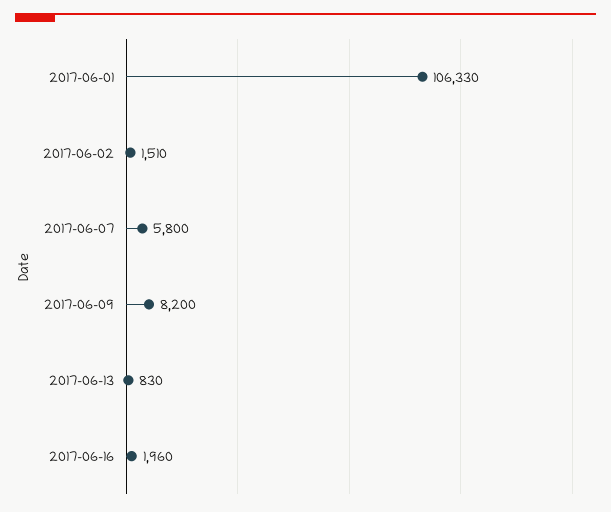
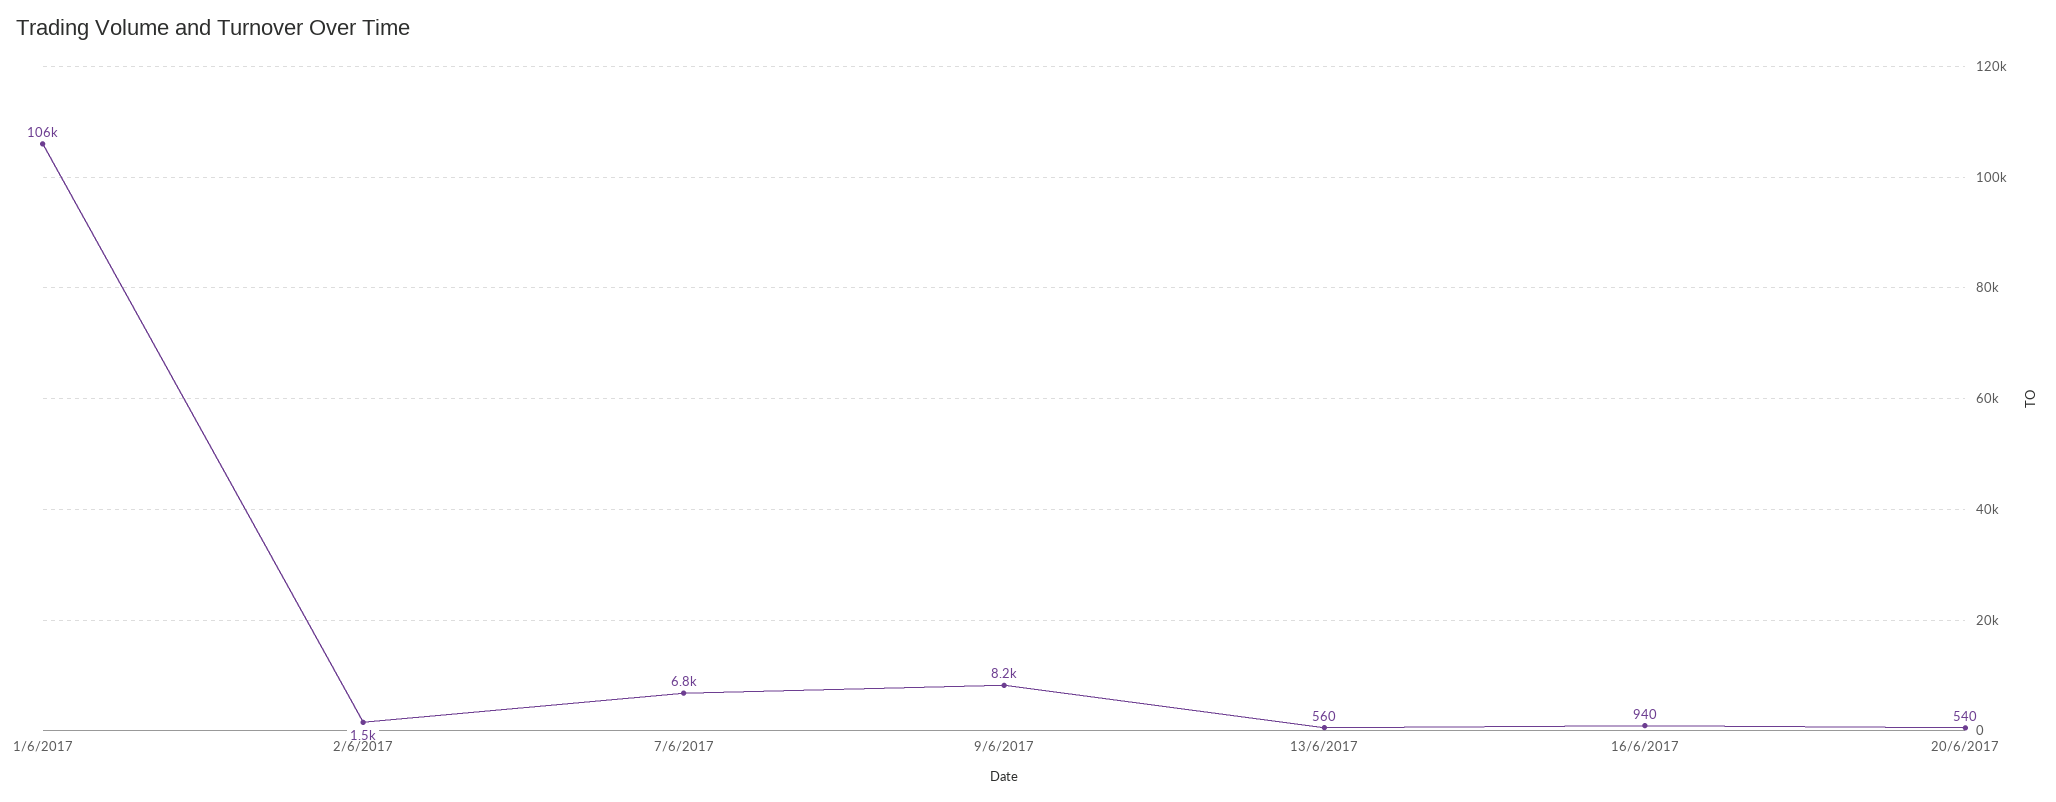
2017-06-07: 5800 -> 6800
2017-06-13: 830 -> 560
2017-06-16: 1960 -> 940
20/6/2017: none -> 540

